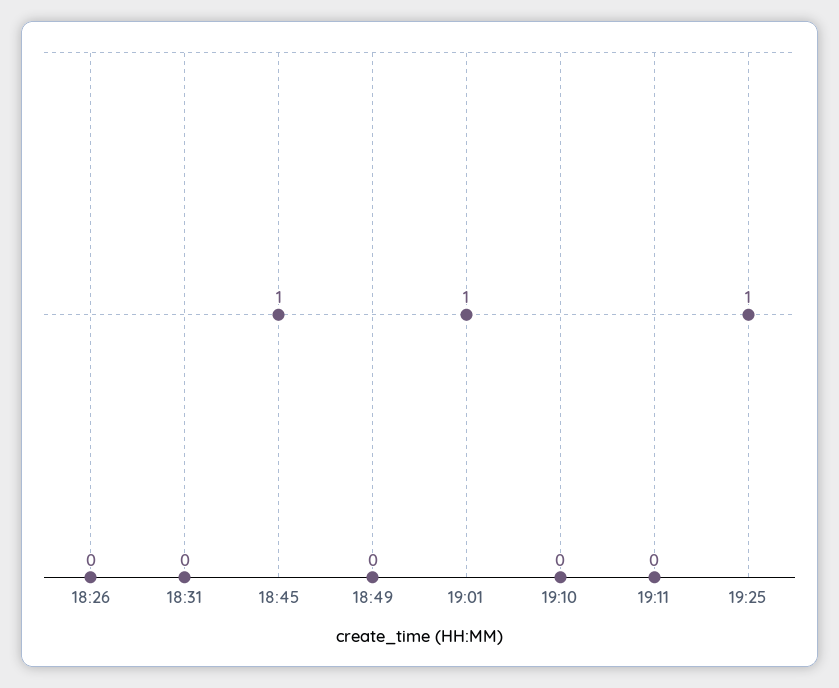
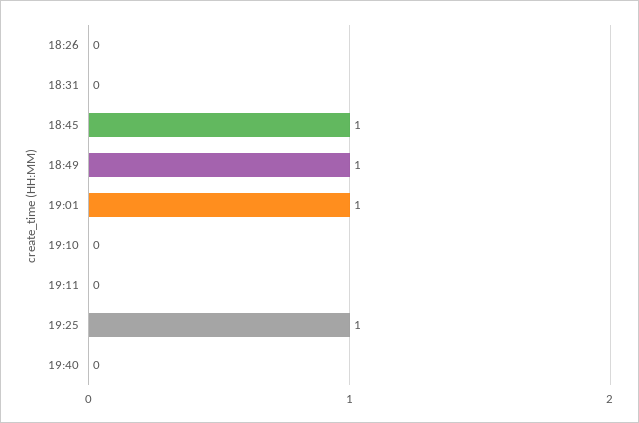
18:49: 0 -> 1
19:40: none -> 0

